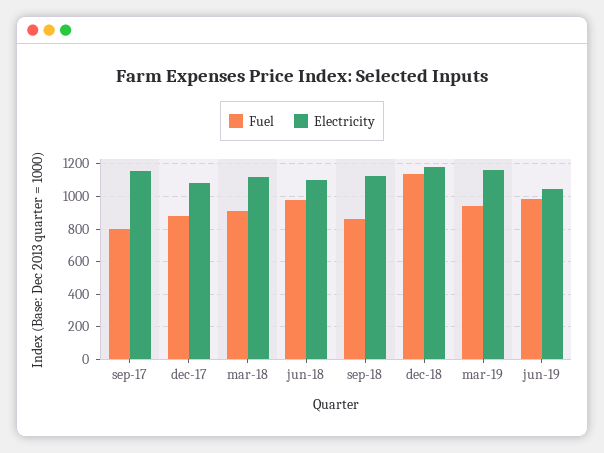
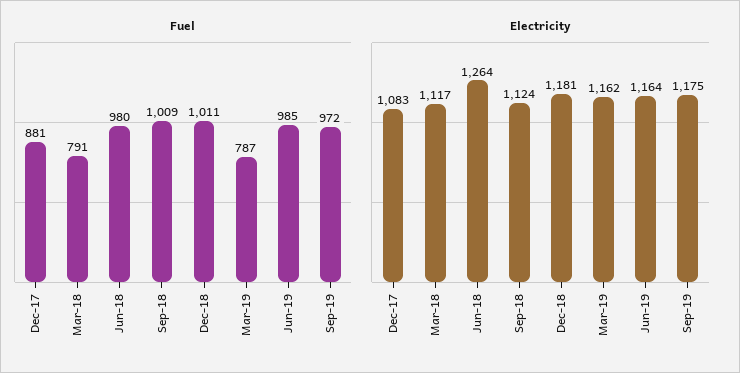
Fuel, sep-17: 800 -> none
Electricity, sep-17: 1150 -> none
Fuel, mar-18: 900 -> 791
Electricity, jun-18: 1100 -> 1264
Fuel, sep-18: 850 -> 1009
Fuel, dec-18: 1150 -> 1011
Fuel, mar-19: 950 -> 787
Electricity, jun-19: 1050 -> 1164
Fuel, Sep-19: none -> 972
Electricity, Sep-19: none -> 1175

